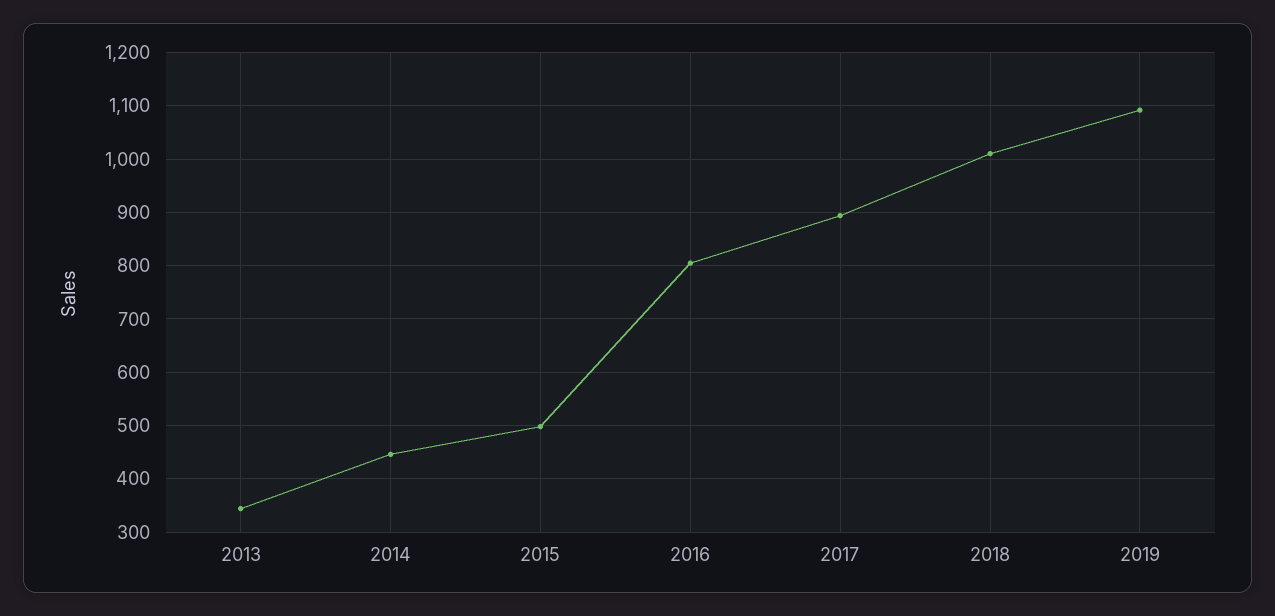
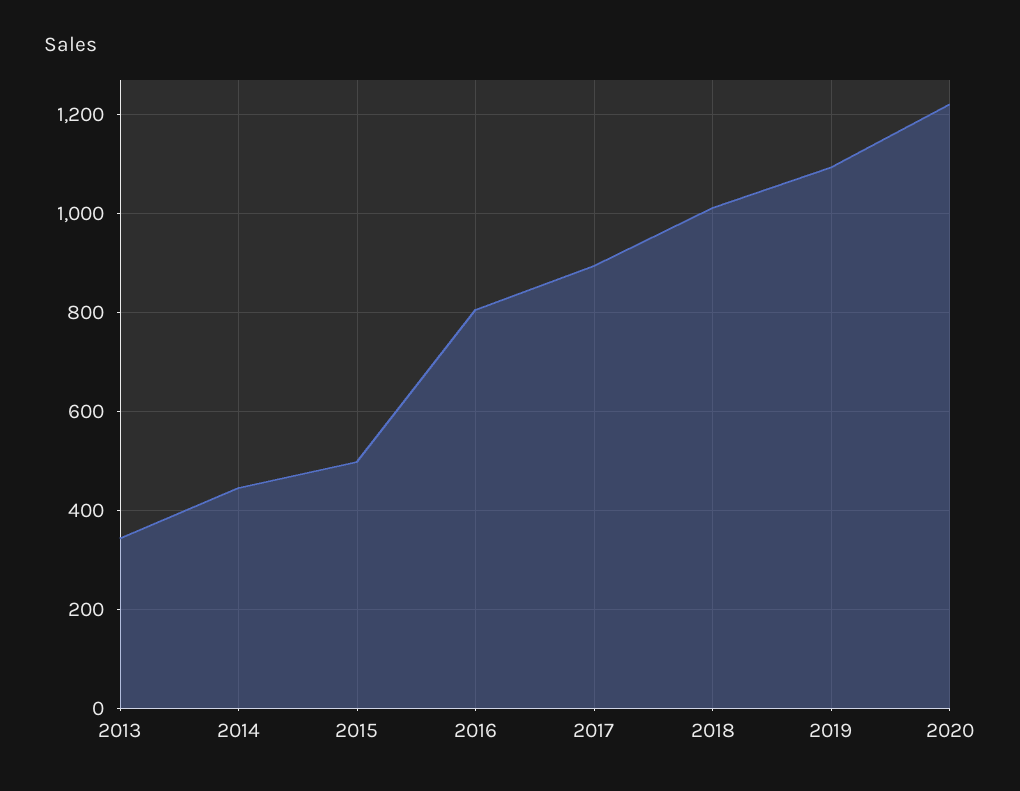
2020: none -> 1220

